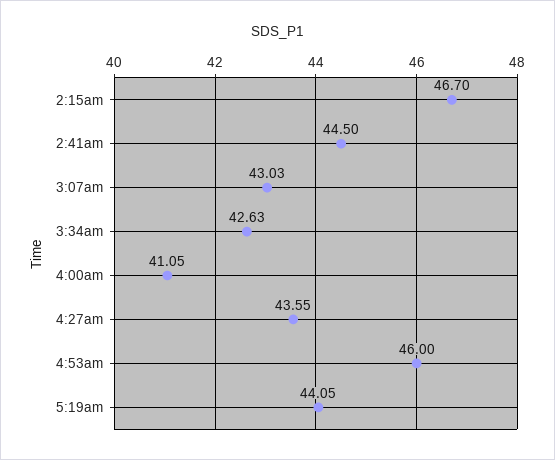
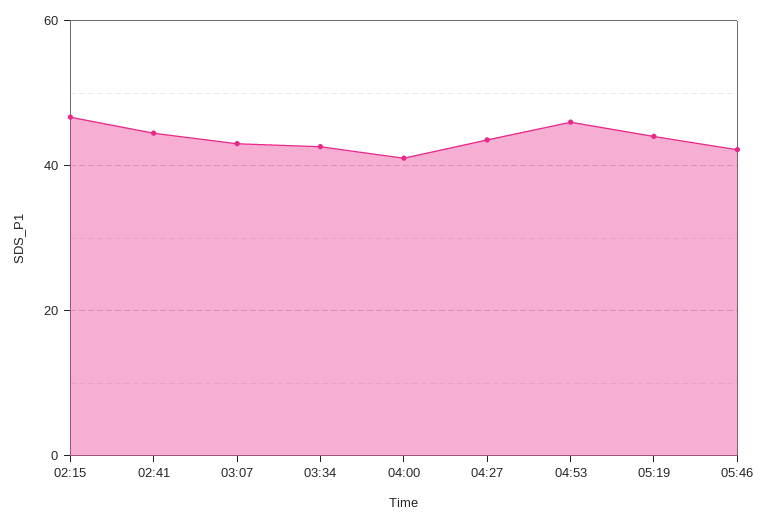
05:46: none -> 42

